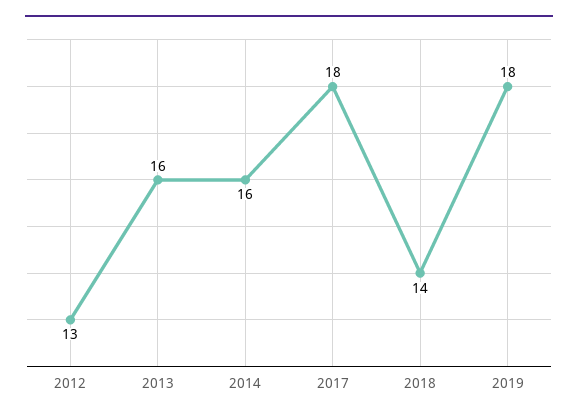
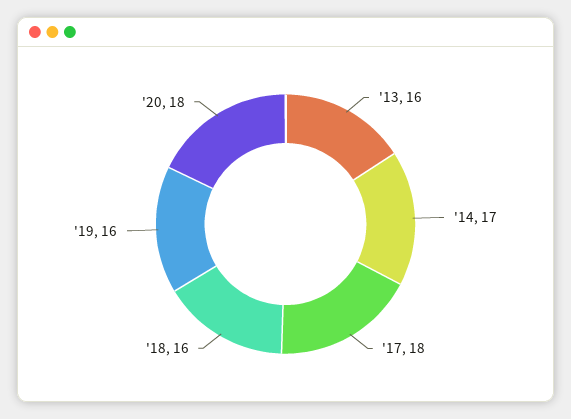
2012: 13 -> none
2014: 16 -> 17
2018: 14 -> 16
2019: 18 -> 16
'20: none -> 18

